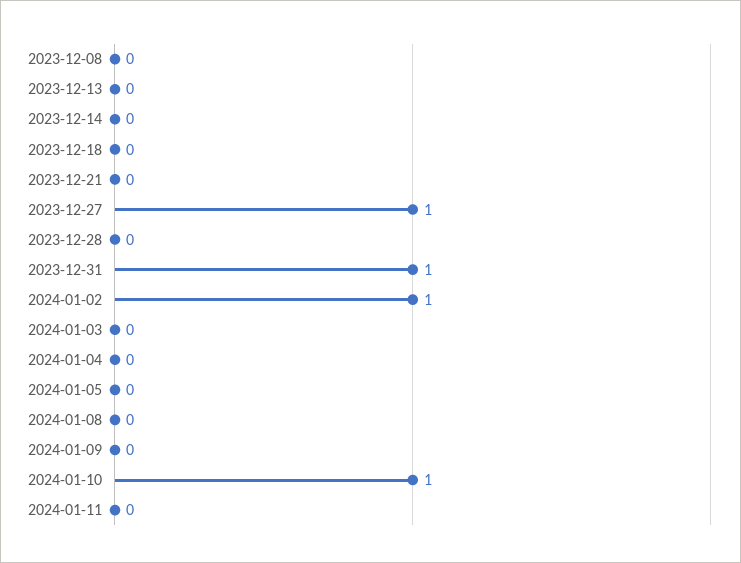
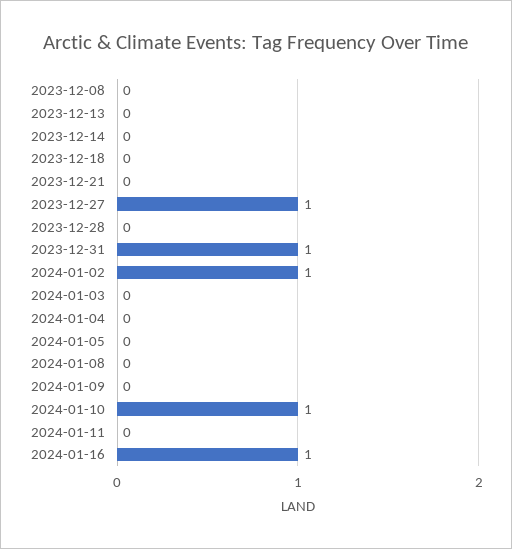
2024-01-16: none -> 1

